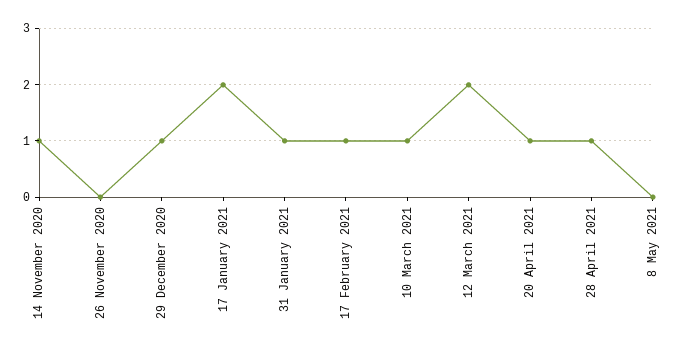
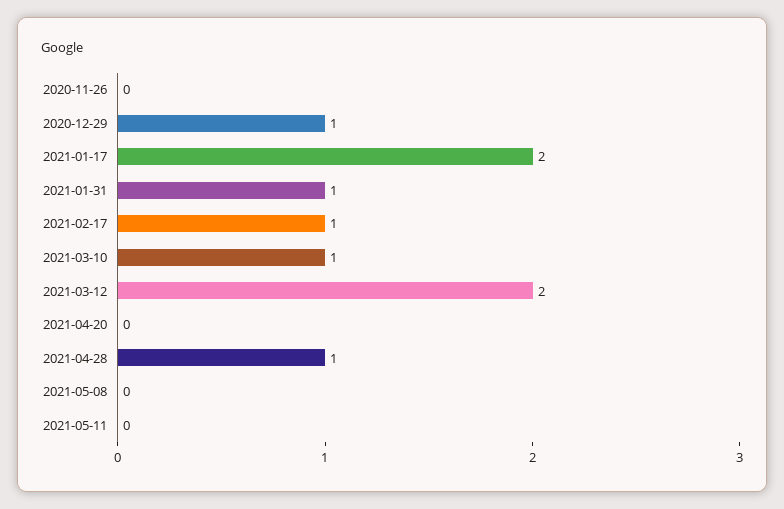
14 November 2020: 1 -> none
20 April 2021: 1 -> 0
2021-05-11: none -> 0

